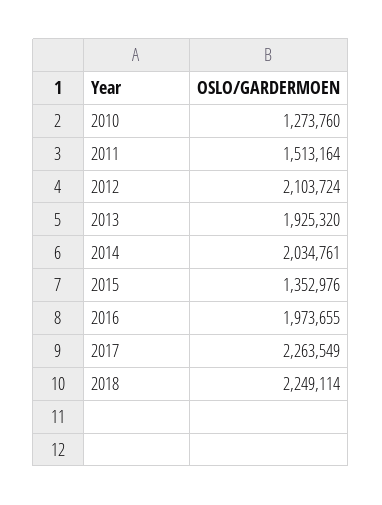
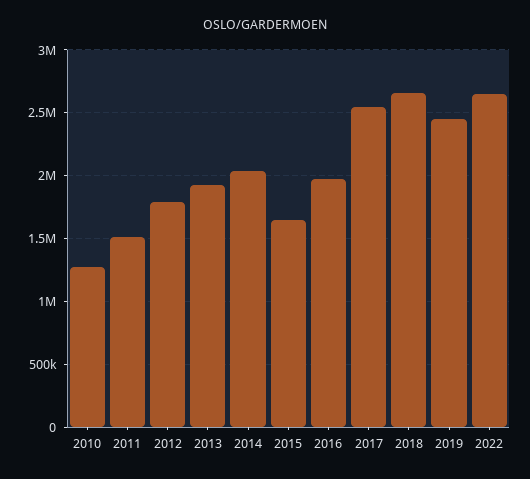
2012: 2103724 -> 1800000
2015: 1352976 -> 1650000
2017: 2263549 -> 2550000
2018: 2249114 -> 2650000
2019: none -> 2450000
2022: none -> 2650000

